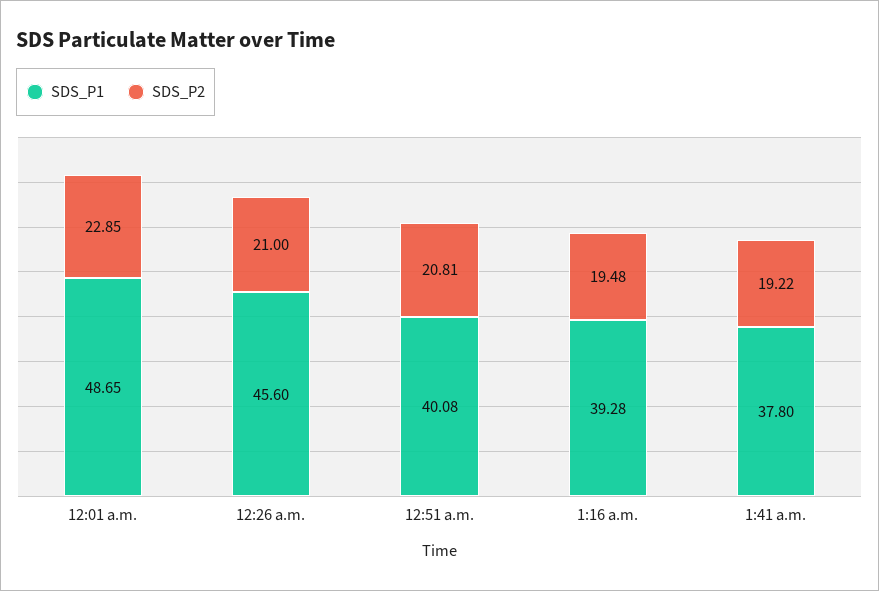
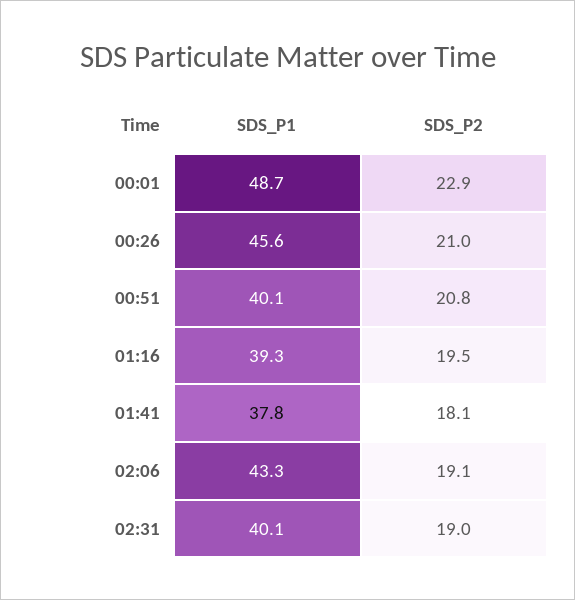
SDS_P2, 1:41 a.m.: 19.22 -> 18.1
SDS_P1, 02:06: none -> 43.3
SDS_P2, 02:06: none -> 19.1
SDS_P1, 02:31: none -> 40.1
SDS_P2, 02:31: none -> 19

